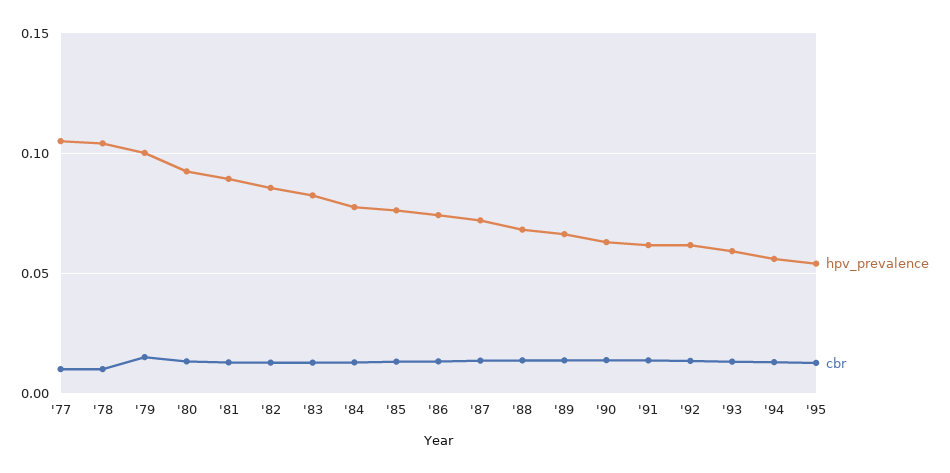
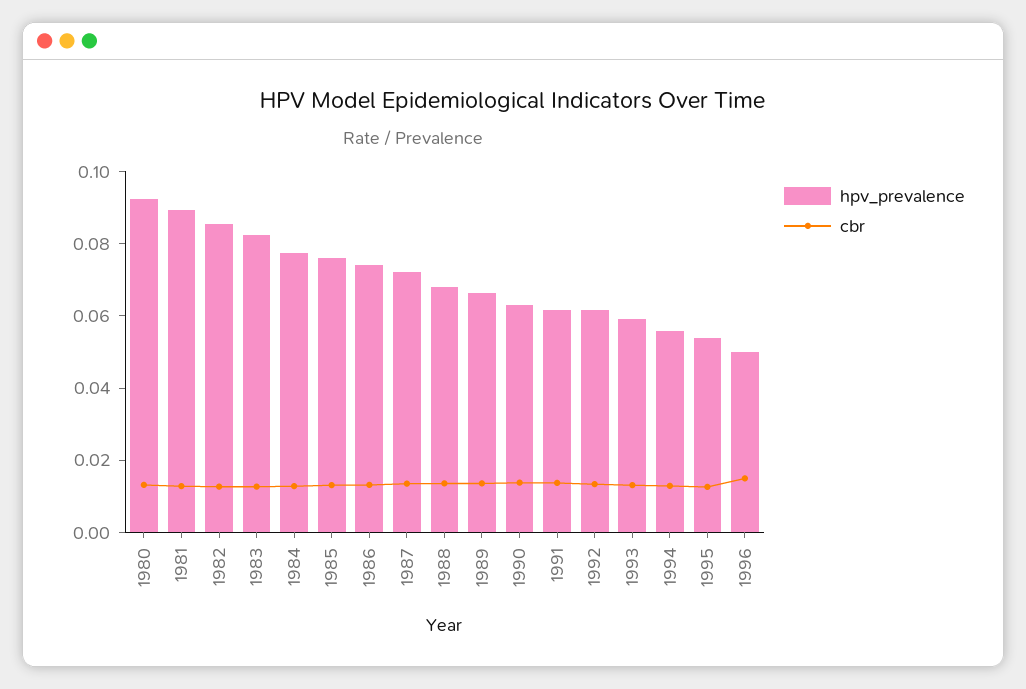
hpv_prevalence, '77: 0.105 -> none
cbr, '77: 0.01 -> none
hpv_prevalence, '78: 0.105 -> none
cbr, '78: 0.01 -> none
hpv_prevalence, '79: 0.1 -> none
cbr, '79: 0.015 -> none
hpv_prevalence, 1996: none -> 0.05
cbr, 1996: none -> 0.015

